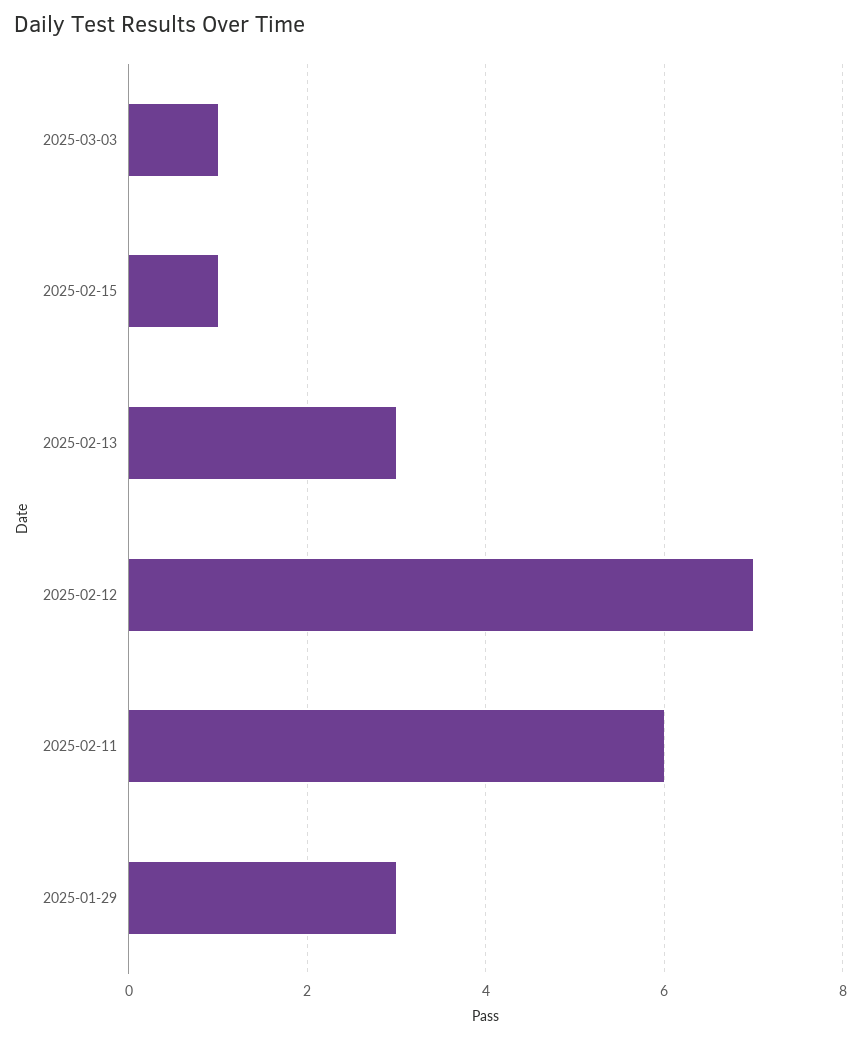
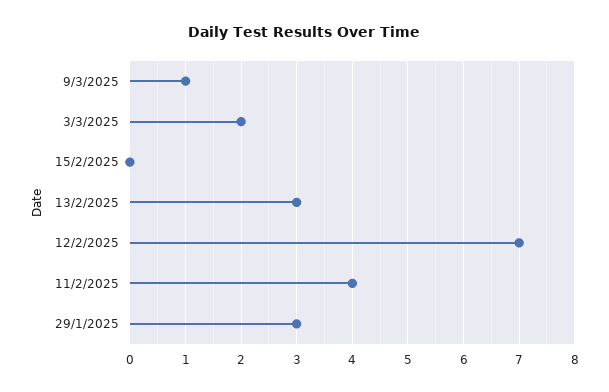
2025-03-03: 1 -> 2
2025-02-15: 1 -> 0
2025-02-11: 6 -> 4
9/3/2025: none -> 1

